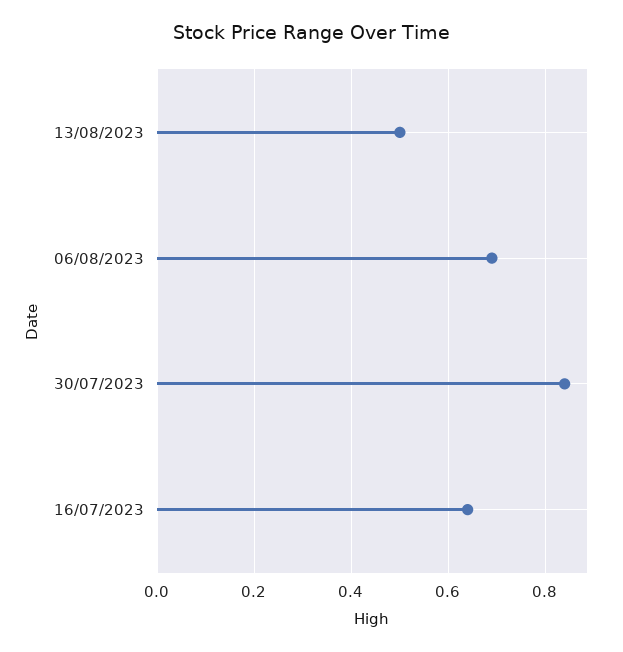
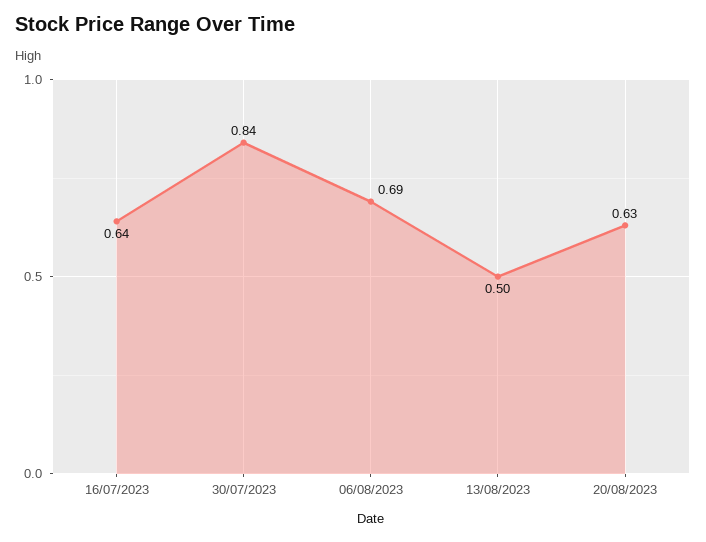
20/08/2023: none -> 0.63

